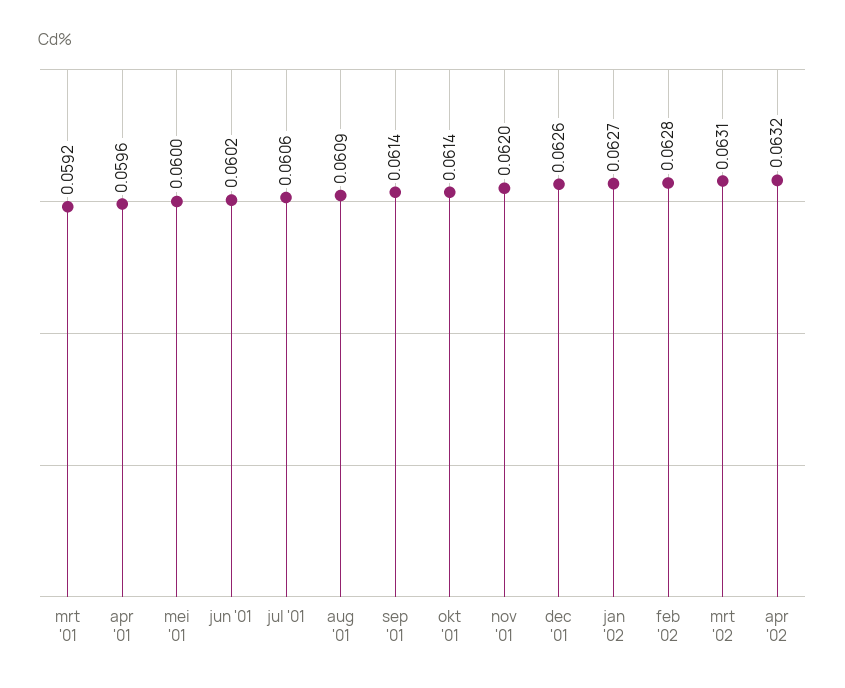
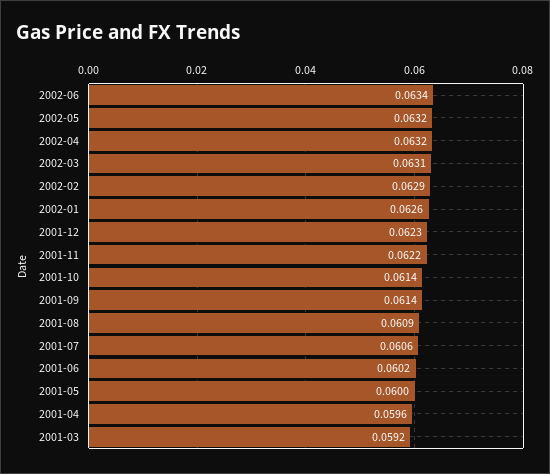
nov '01: 0.062 -> 0.0622
dec '01: 0.0626 -> 0.0623
jan '02: 0.0627 -> 0.0626
feb '02: 0.0628 -> 0.0629
2002-06: none -> 0.0634
2002-05: none -> 0.0632

